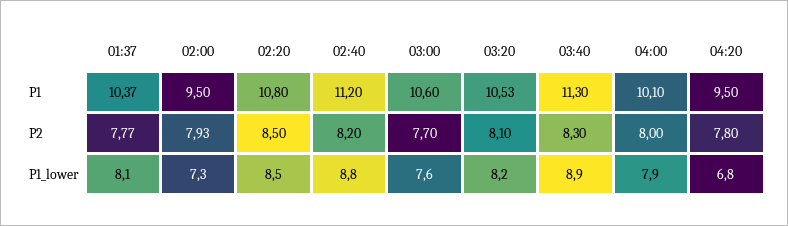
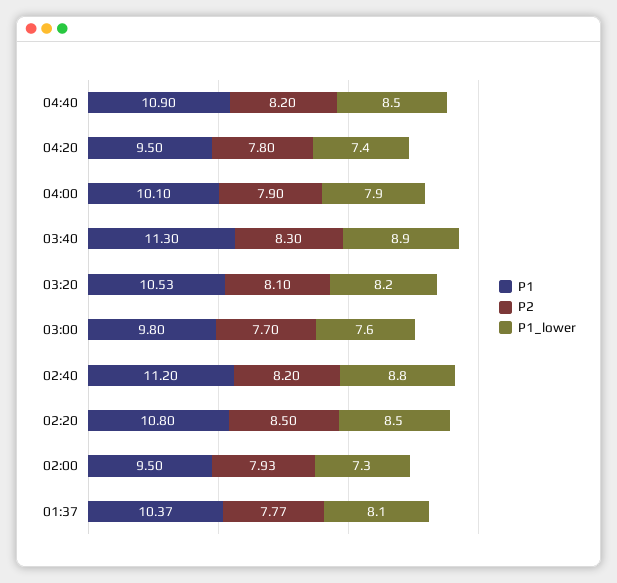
P1, 03:00: 10.6 -> 9.8
P2, 04:00: 8 -> 7.9
P1_lower, 04:20: 6.8 -> 7.4
P1, 04:40: none -> 10.9
P2, 04:40: none -> 8.2
P1_lower, 04:40: none -> 8.5

